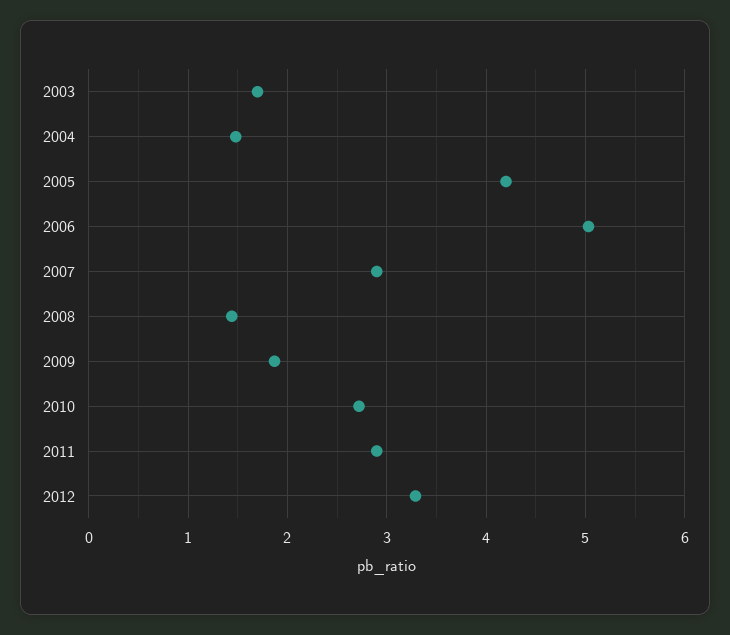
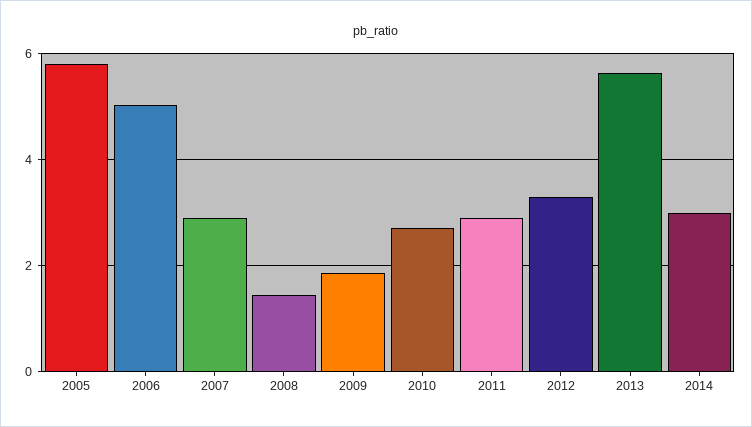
2003: 1.7 -> none
2004: 1.5 -> none
2005: 4.2 -> 5.8
2013: none -> 5.6
2014: none -> 3

